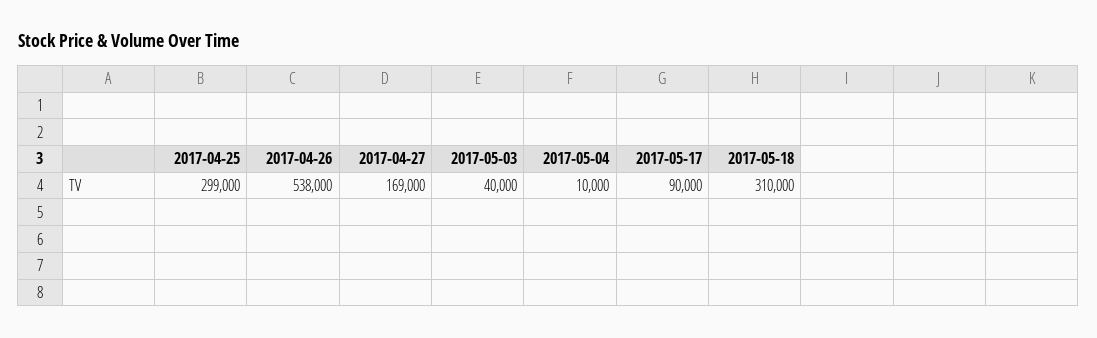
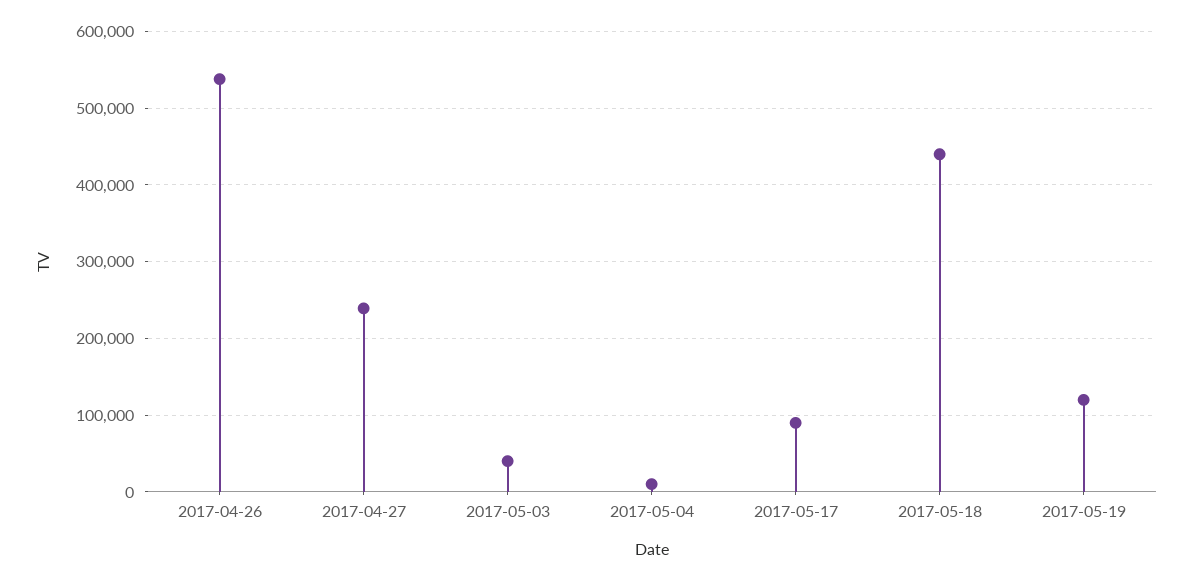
2017-04-25: 299000 -> none
2017-04-27: 169000 -> 240000
2017-05-18: 310000 -> 440000
2017-05-19: none -> 120000

